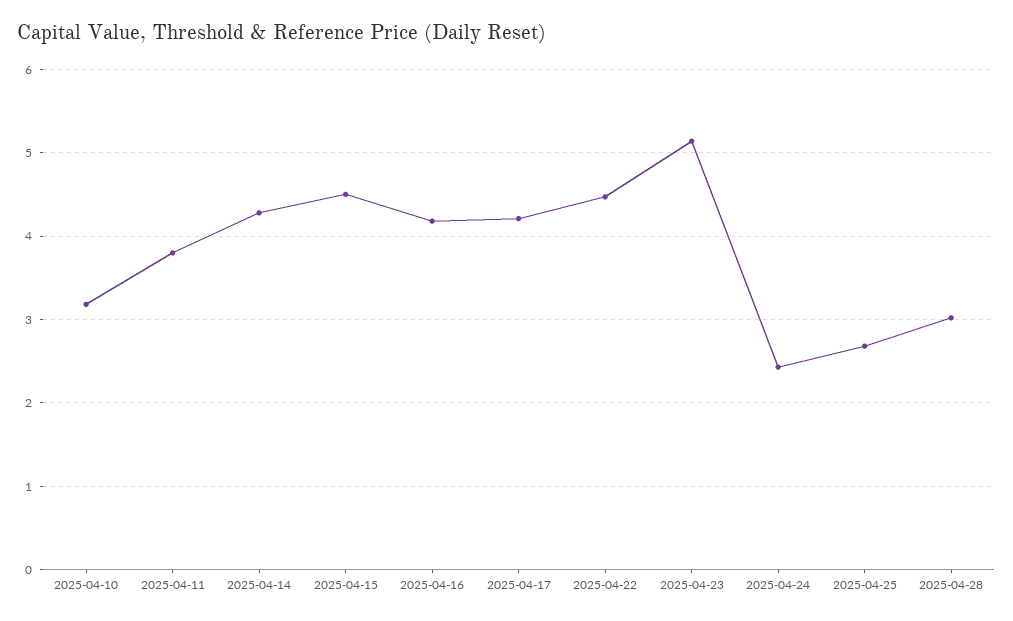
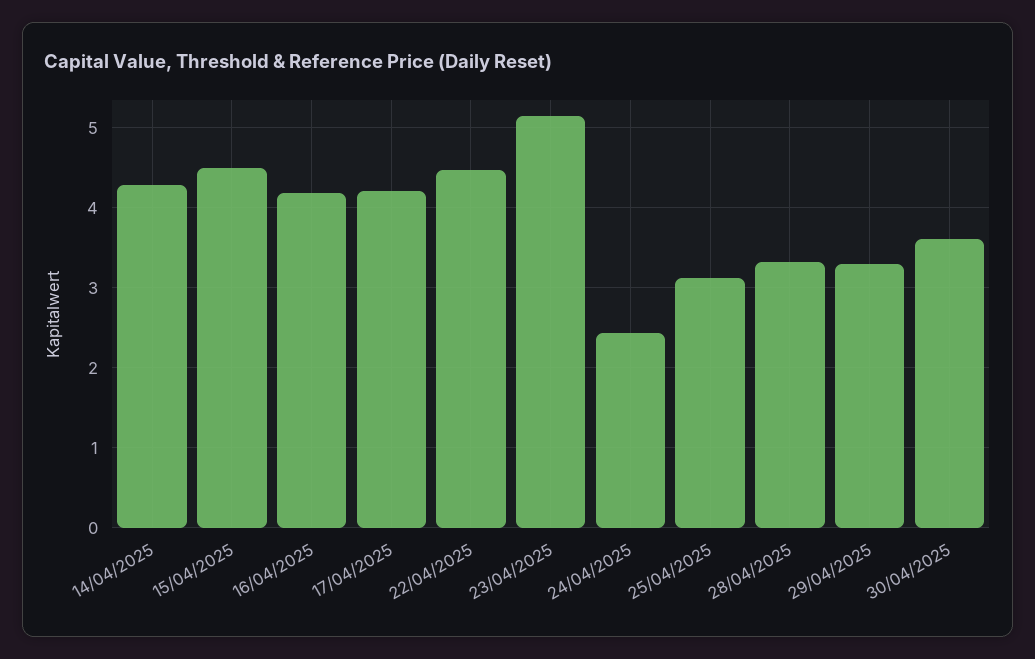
2025-04-10: 3.2 -> none
2025-04-11: 3.8 -> none
2025-04-25: 2.7 -> 3.1
2025-04-28: 3 -> 3.3
29/04/2025: none -> 3.3
30/04/2025: none -> 3.6

